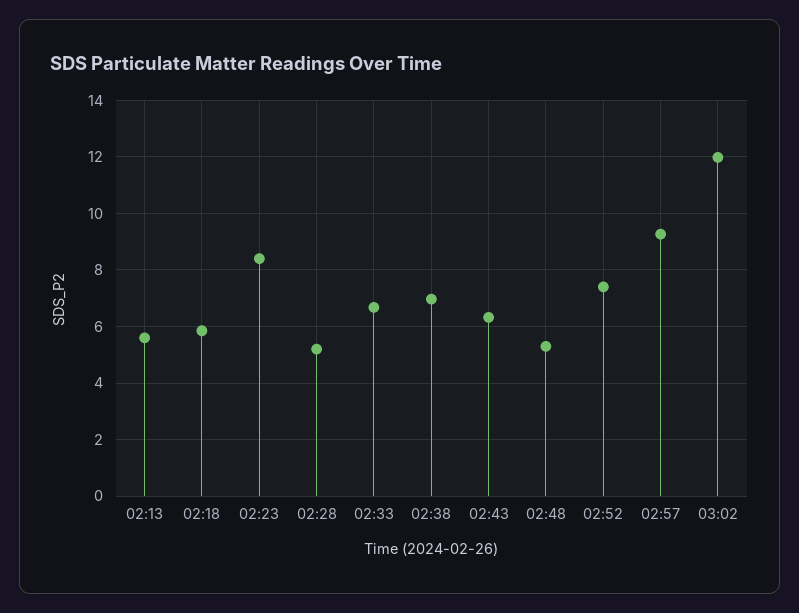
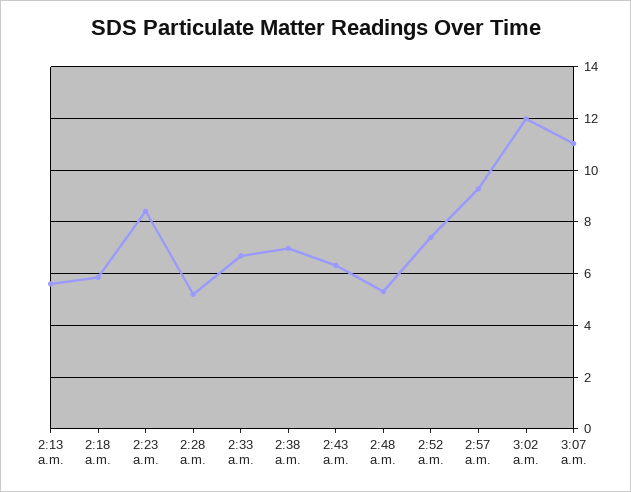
3:07 a.m.: none -> 11

